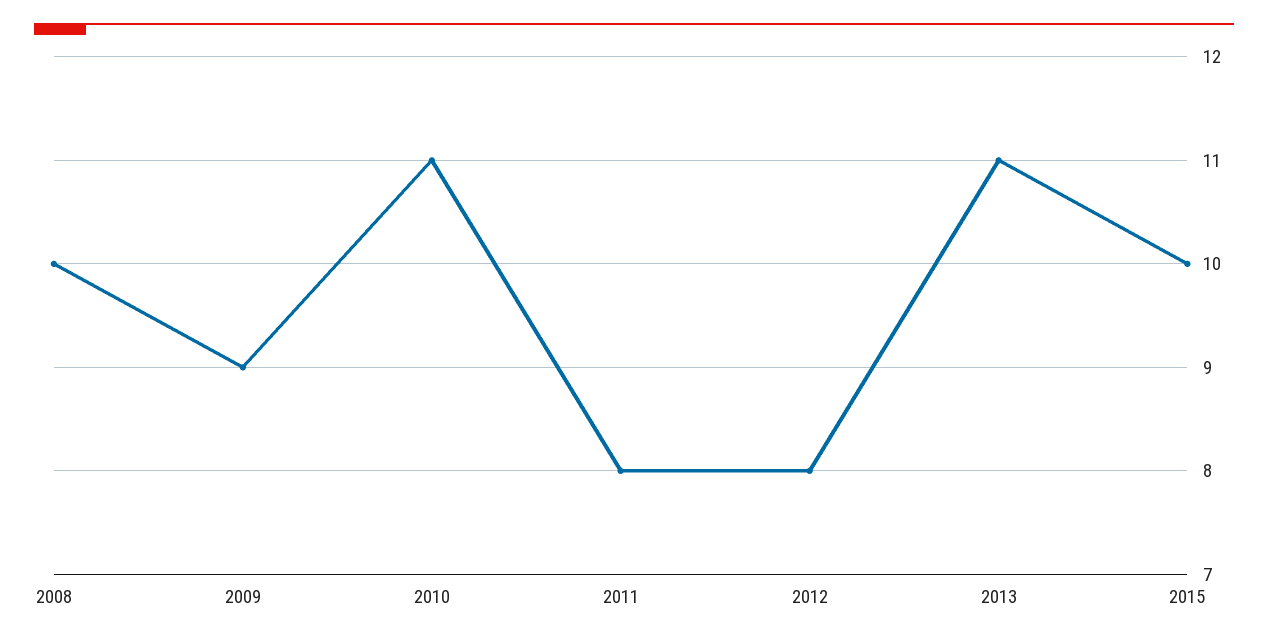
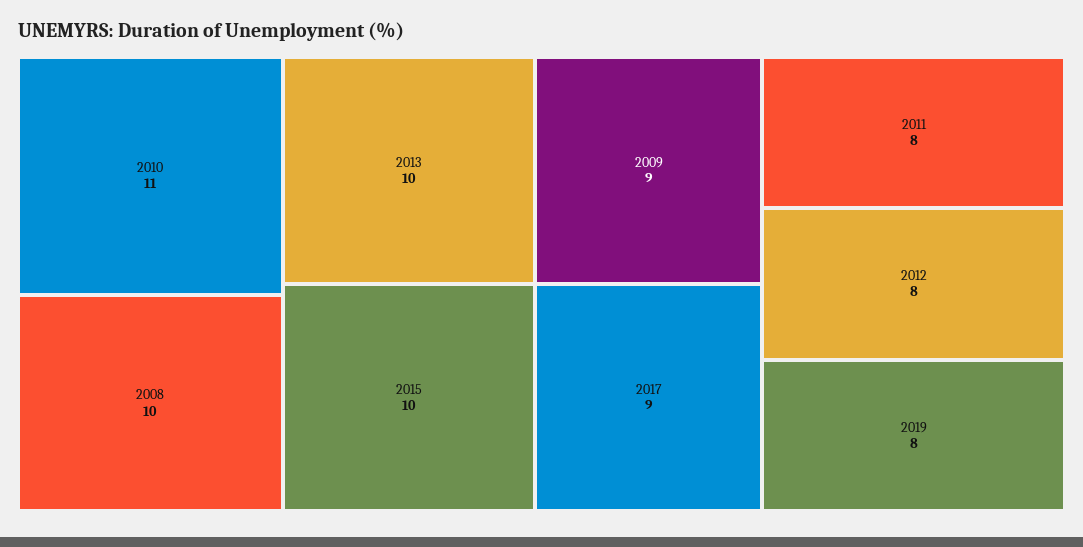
2013: 11 -> 10
2017: none -> 9
2019: none -> 8

